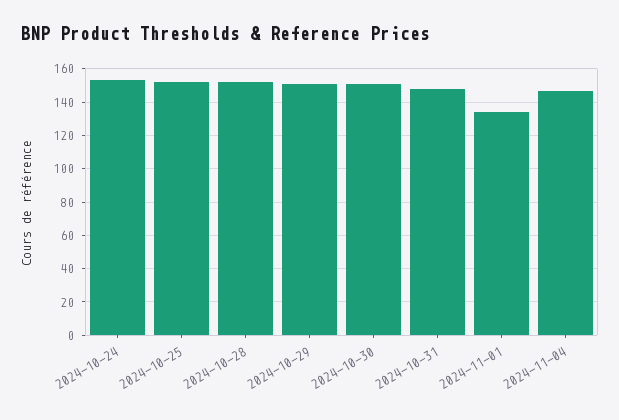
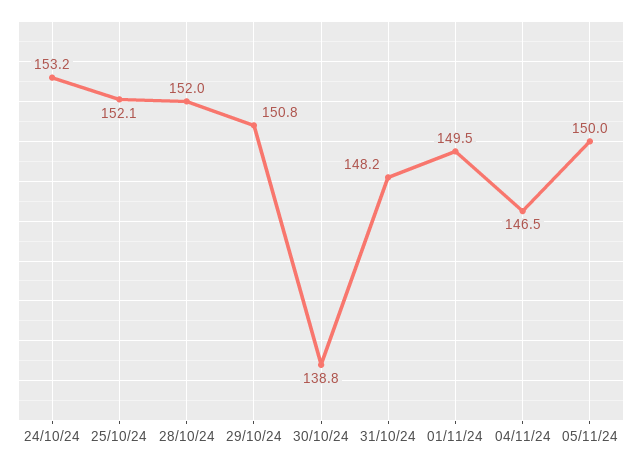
2024-10-30: 150 -> 138.8
2024-11-01: 135 -> 149.5
05/11/24: none -> 150

